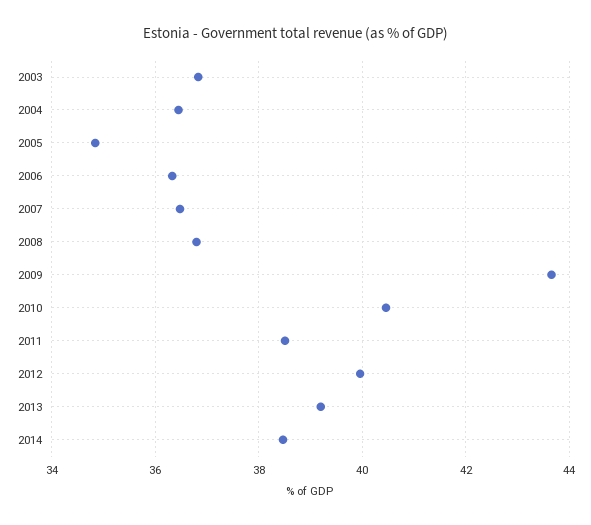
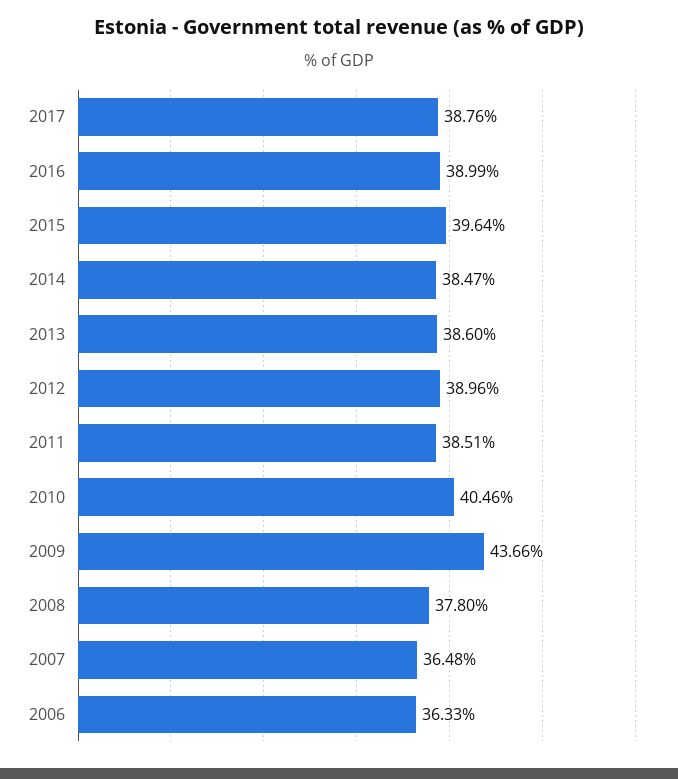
2003: 36.8 -> none
2004: 36.4 -> none
2005: 34.8 -> none
2008: 36.8 -> 37.8
2012: 40 -> 38.96
2013: 39.2 -> 38.6
2017: none -> 38.76
2016: none -> 38.99
2015: none -> 39.64

